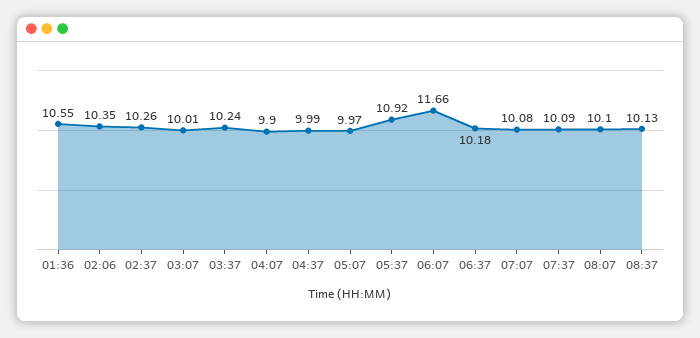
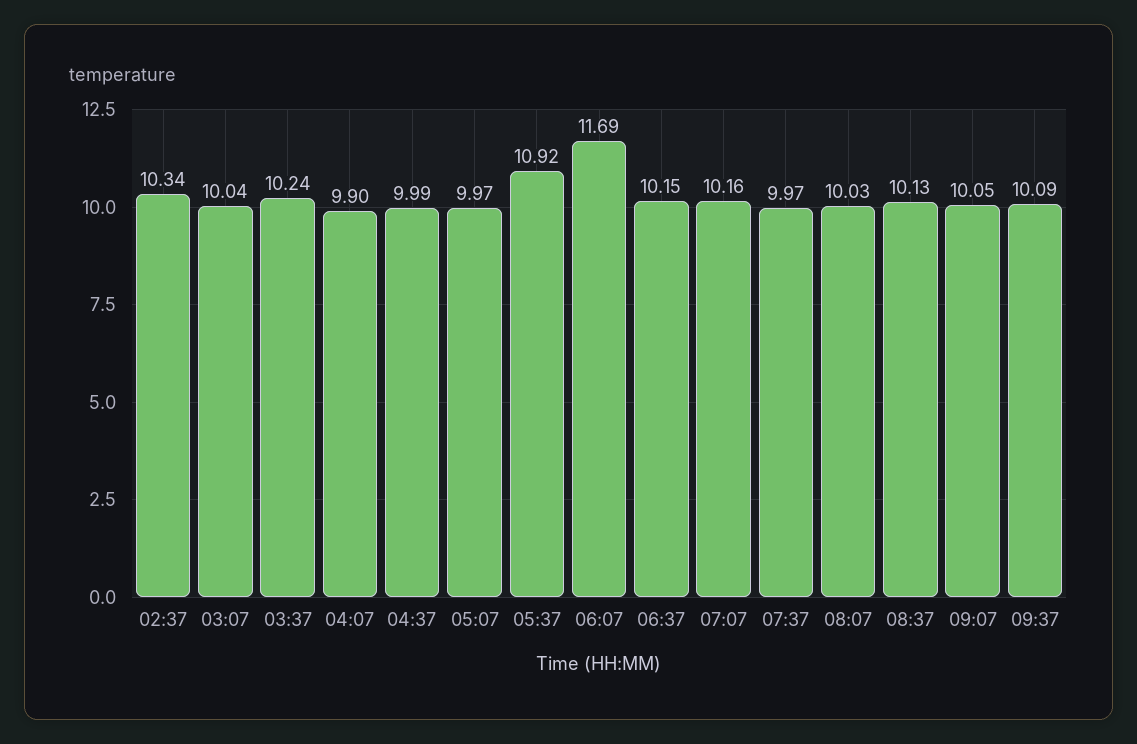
01:36: 10.55 -> none
02:06: 10.35 -> none
02:37: 10.26 -> 10.34
03:07: 10.01 -> 10.04
06:07: 11.66 -> 11.69
06:37: 10.18 -> 10.15
07:07: 10.08 -> 10.16
07:37: 10.09 -> 9.97
08:07: 10.1 -> 10.03
09:07: none -> 10.05
09:37: none -> 10.09

